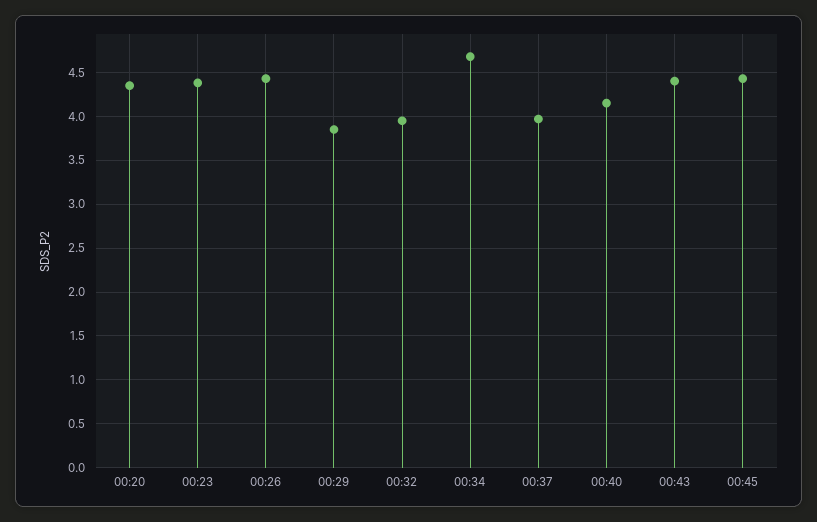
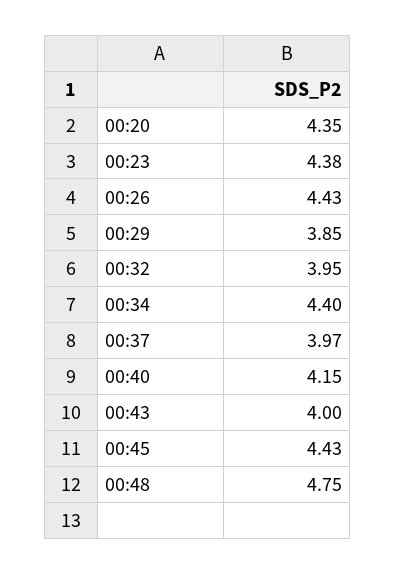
00:34: 4.7 -> 4.4
00:43: 4.4 -> 4
00:48: none -> 4.75

